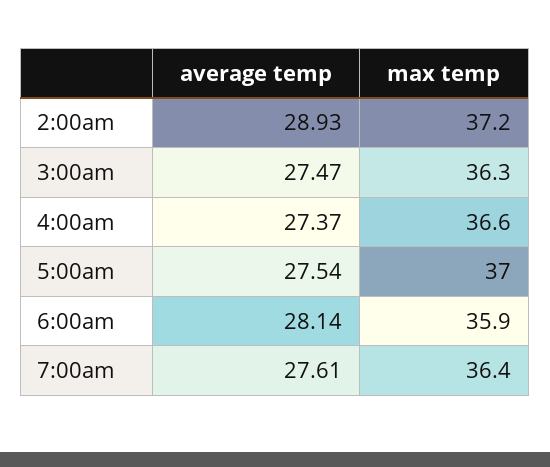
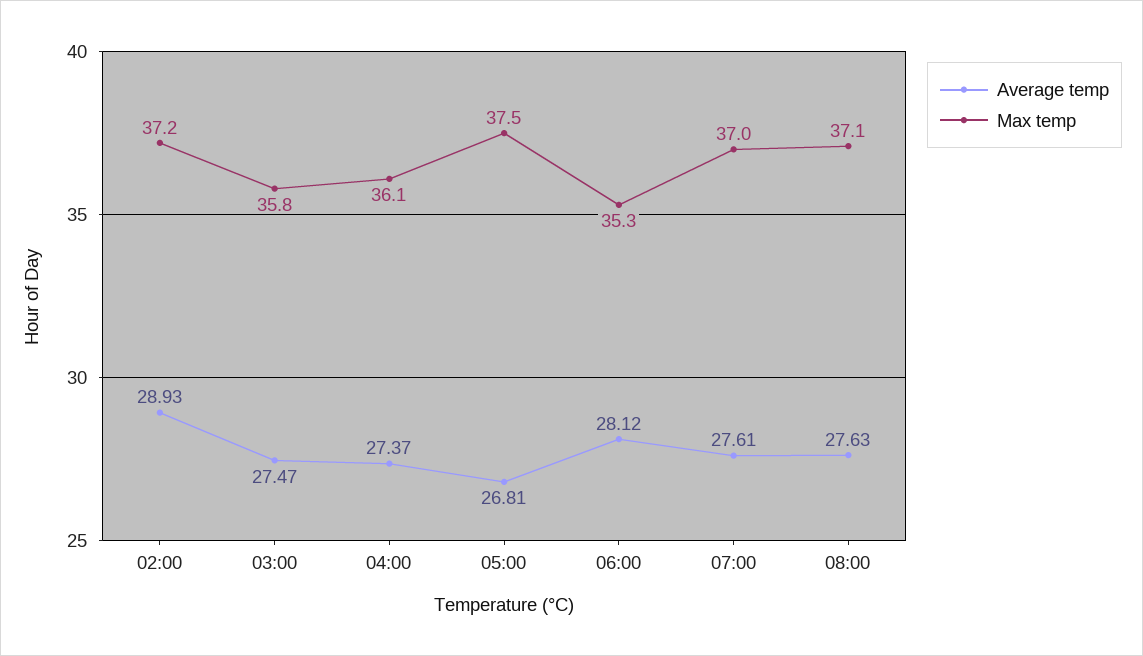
max temp, 3:00am: 36.3 -> 35.8
max temp, 4:00am: 36.6 -> 36.1
average temp, 5:00am: 27.54 -> 26.81
max temp, 5:00am: 37 -> 37.5
average temp, 6:00am: 28.14 -> 28.12
max temp, 6:00am: 35.9 -> 35.3
max temp, 7:00am: 36.4 -> 37
average temp, 08:00: none -> 27.63
max temp, 08:00: none -> 37.1

